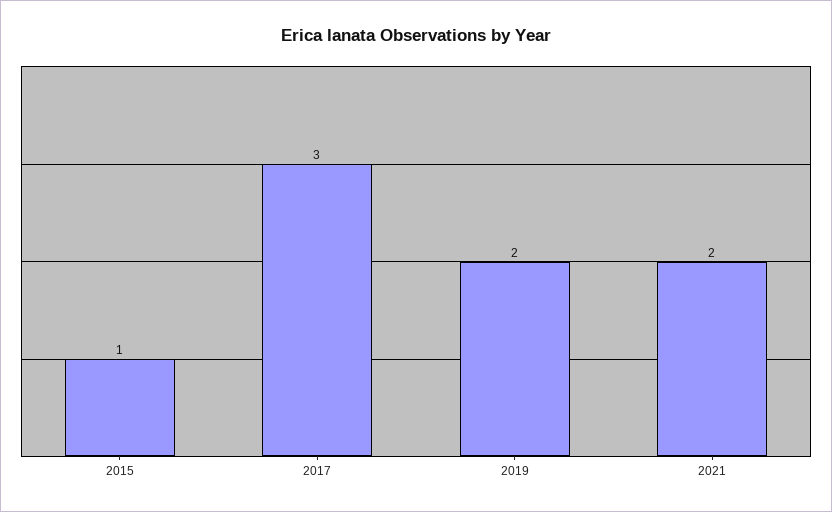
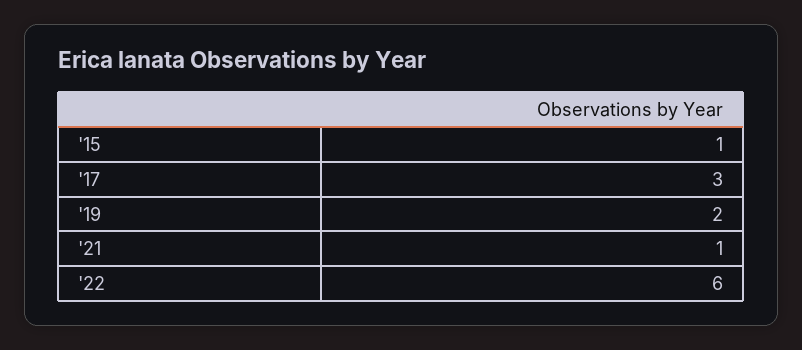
2021: 2 -> 1
'22: none -> 6

